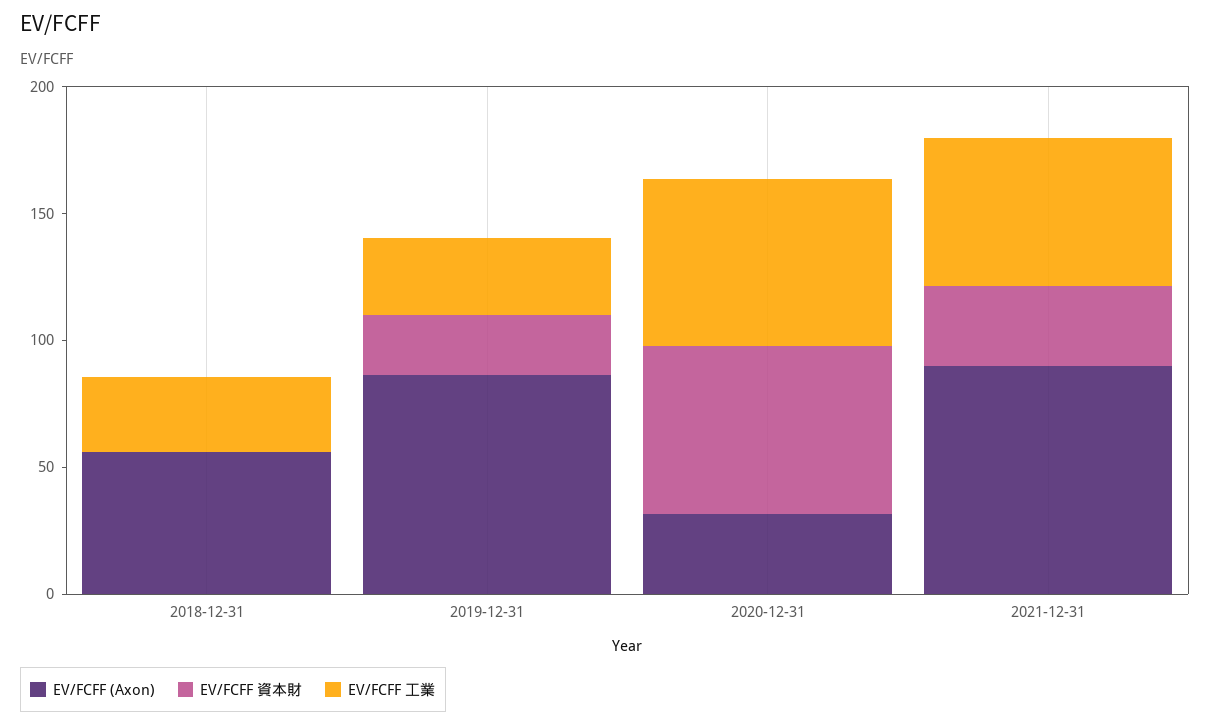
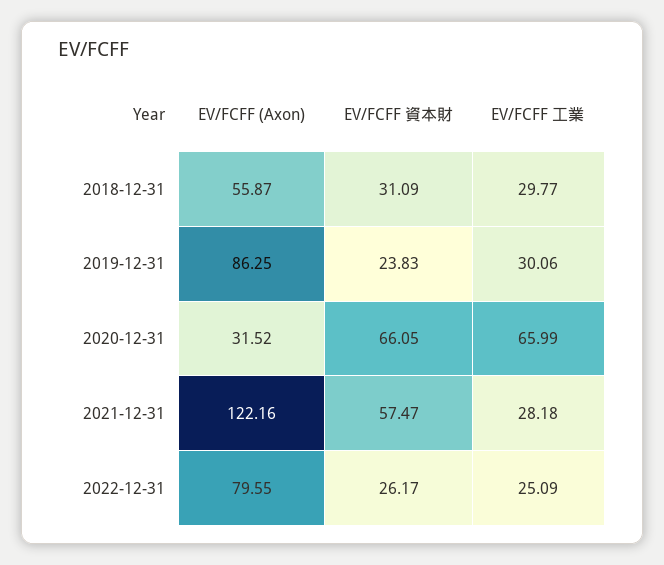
EV/FCFF 資本財, 2018-12-31: 0 -> 31.09
EV/FCFF (Axon), 2021-12-31: 90 -> 122.16
EV/FCFF 資本財, 2021-12-31: 30 -> 57.47
EV/FCFF 工業, 2021-12-31: 60 -> 28.18
EV/FCFF (Axon), 2022-12-31: none -> 79.55
EV/FCFF 資本財, 2022-12-31: none -> 26.17
EV/FCFF 工業, 2022-12-31: none -> 25.09

